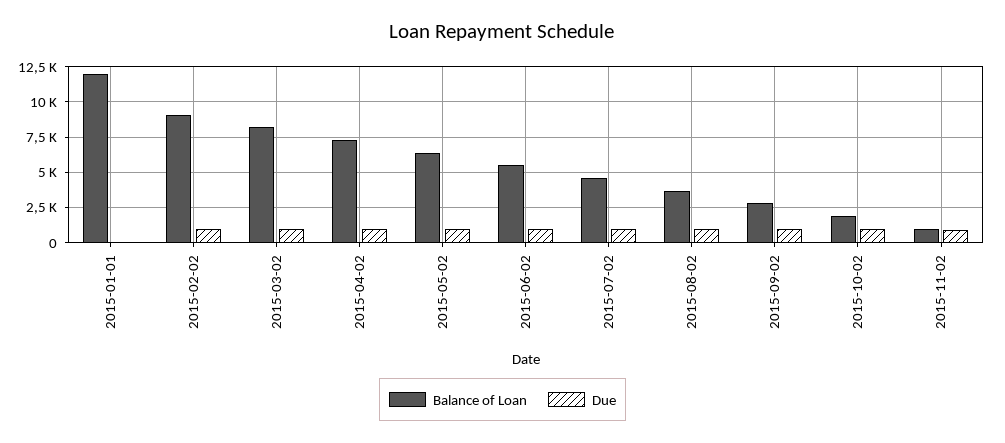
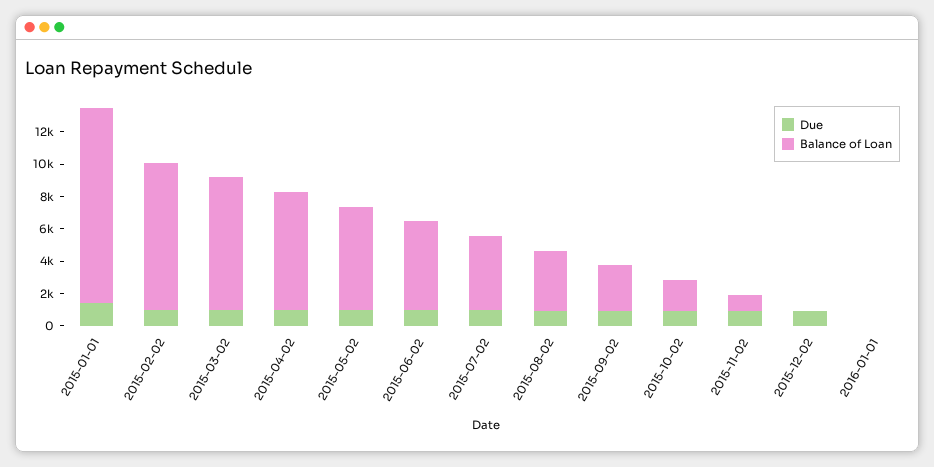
Due, 2015-01-01: 0 -> 1500
Due, 2015-12-02: none -> 1000
Balance of Loan, 2015-12-02: none -> 0
Due, 2016-01-01: none -> 0
Balance of Loan, 2016-01-01: none -> 0

